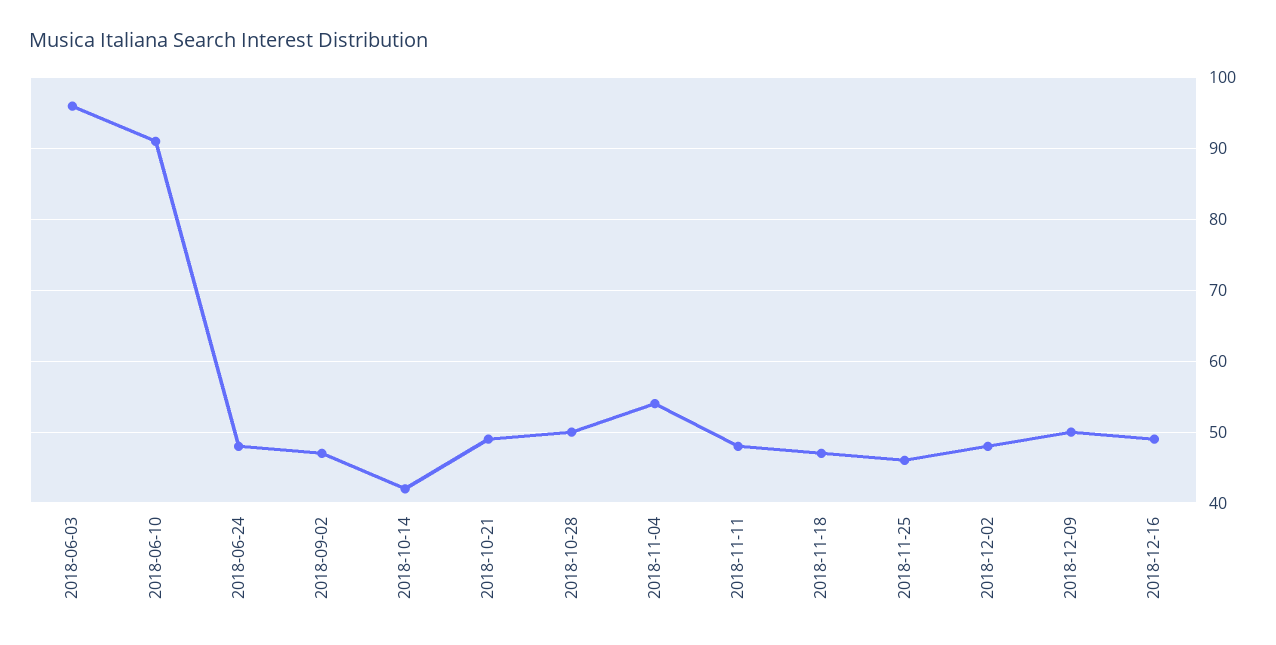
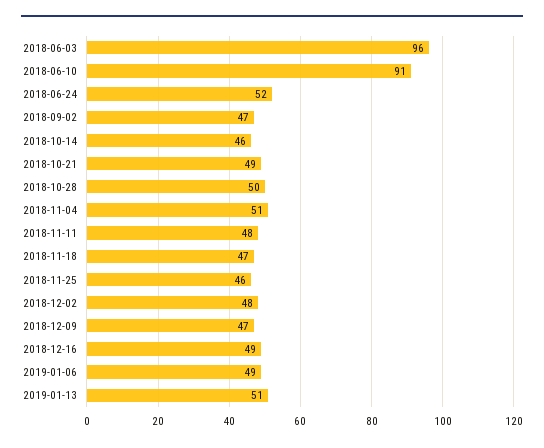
2018-06-24: 48 -> 52
2018-10-14: 42 -> 46
2018-11-04: 54 -> 51
2018-12-09: 50 -> 47
2019-01-06: none -> 49
2019-01-13: none -> 51

